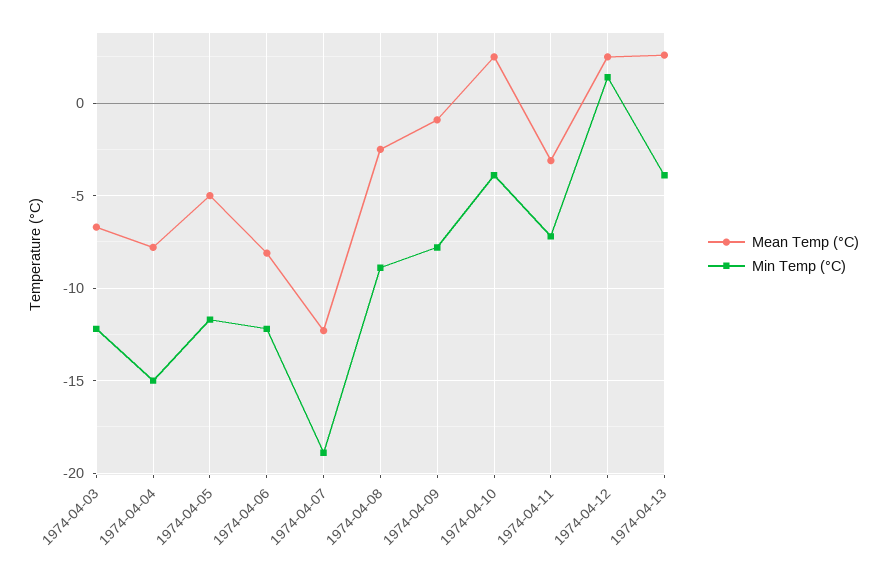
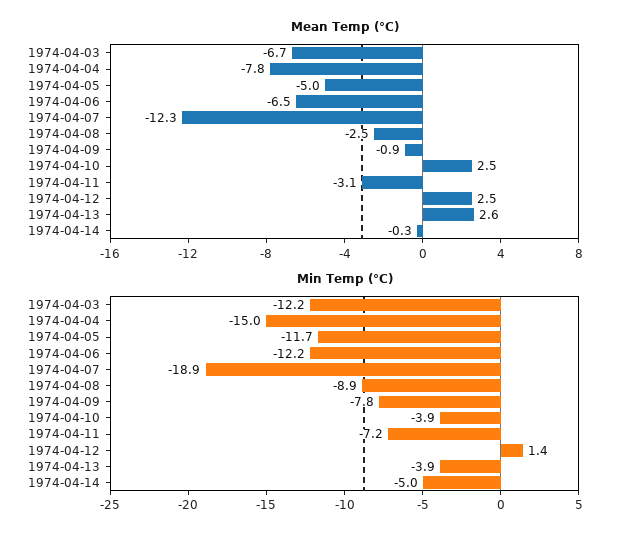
Mean Temp (°C), 1974-04-06: -8 -> -6.5
Mean Temp (°C), 1974-04-14: none -> -0.3
Min Temp (°C), 1974-04-14: none -> -5

